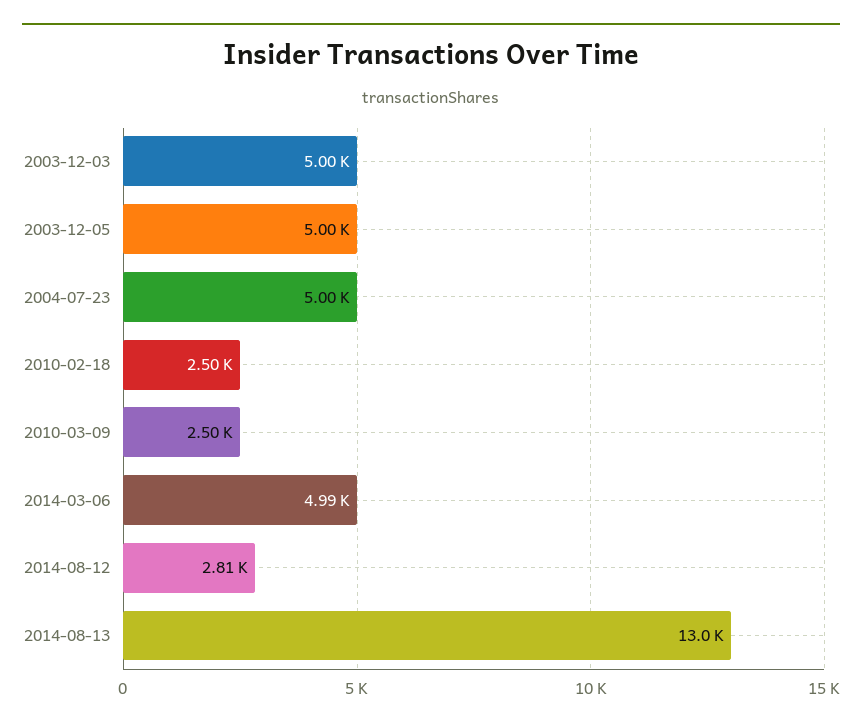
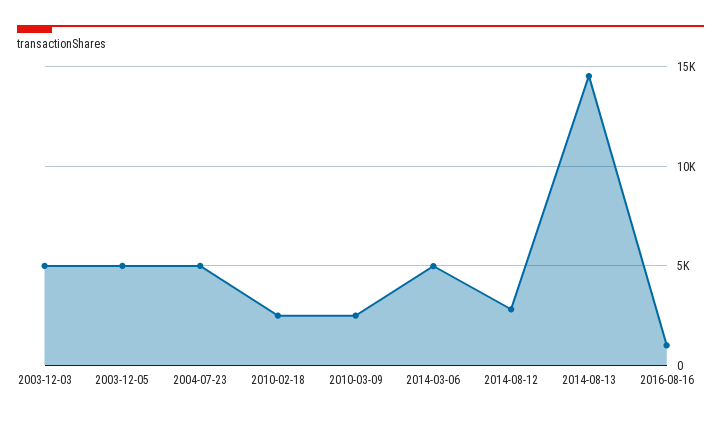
2014-08-13: 13000 -> 14500
2016-08-16: none -> 1000

